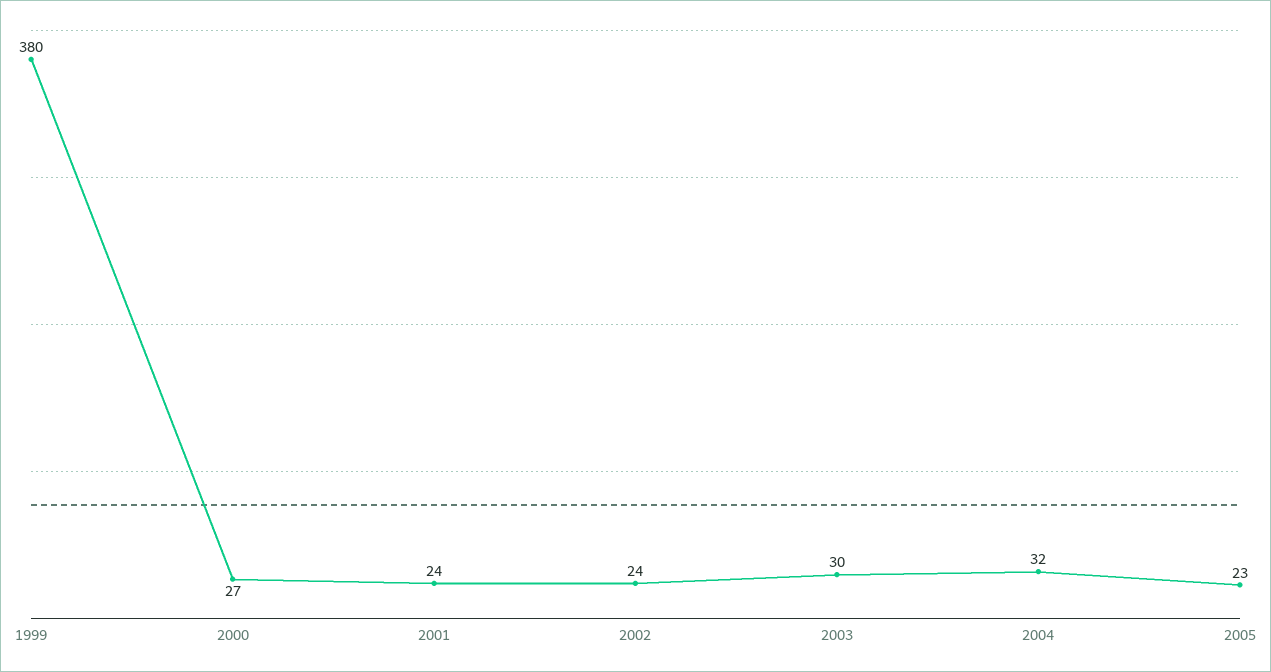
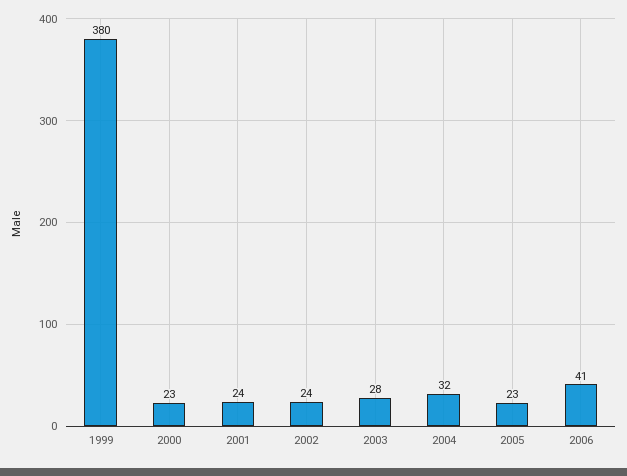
2000: 27 -> 23
2003: 30 -> 28
2006: none -> 41

